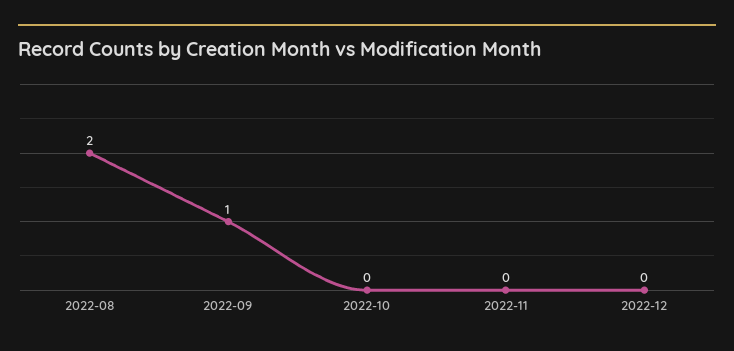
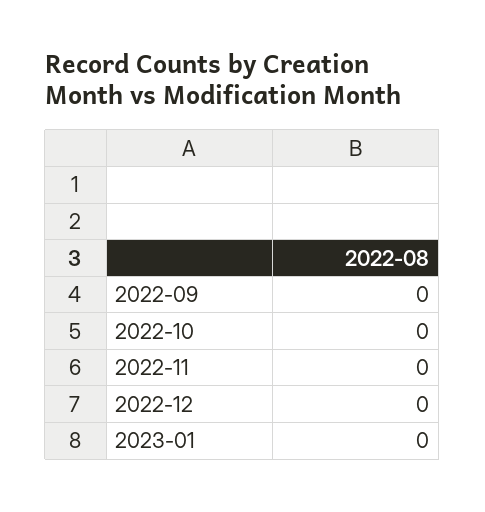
2022-08: 2 -> none
2022-09: 1 -> 0
2023-01: none -> 0

